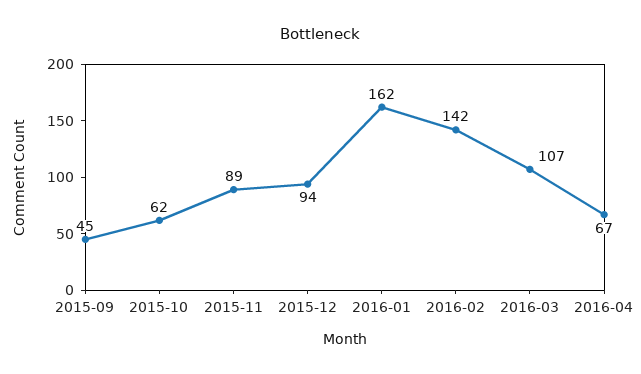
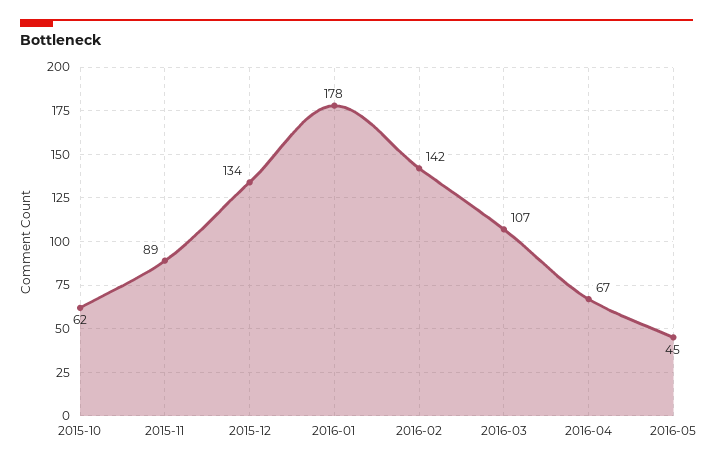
2015-09: 45 -> none
2015-12: 94 -> 134
2016-01: 162 -> 178
2016-05: none -> 45

